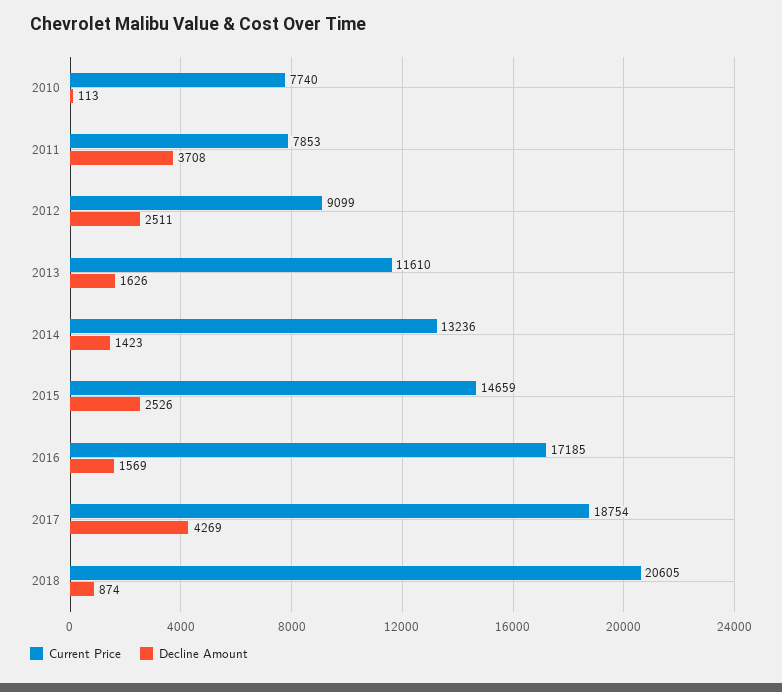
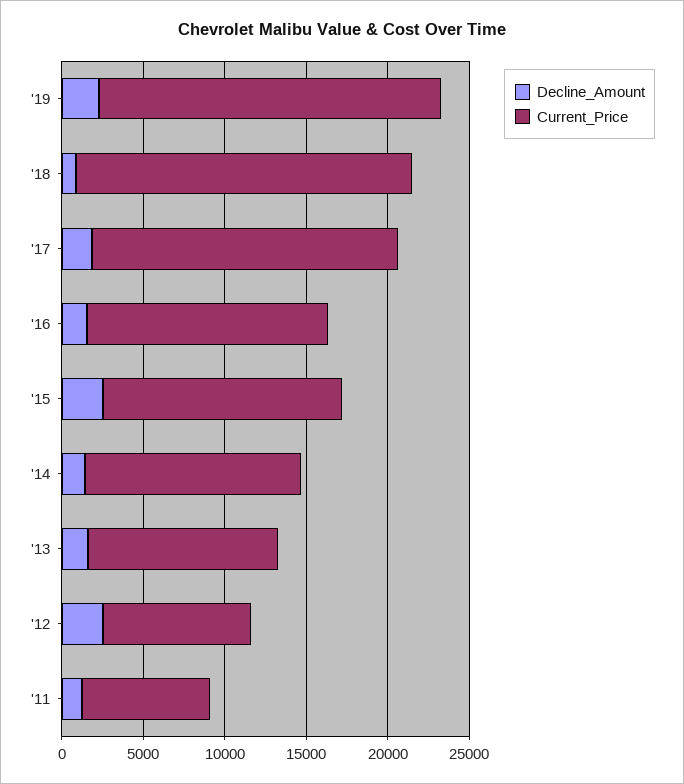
Current Price, 2010: 7740 -> none
Decline Amount, 2010: 113 -> none
Decline Amount, 2011: 3708 -> 1000
Current Price, 2016: 17185 -> 15000
Decline Amount, 2017: 4269 -> 2000
Decline Amount, '19: none -> 2000
Current Price, '19: none -> 21000

